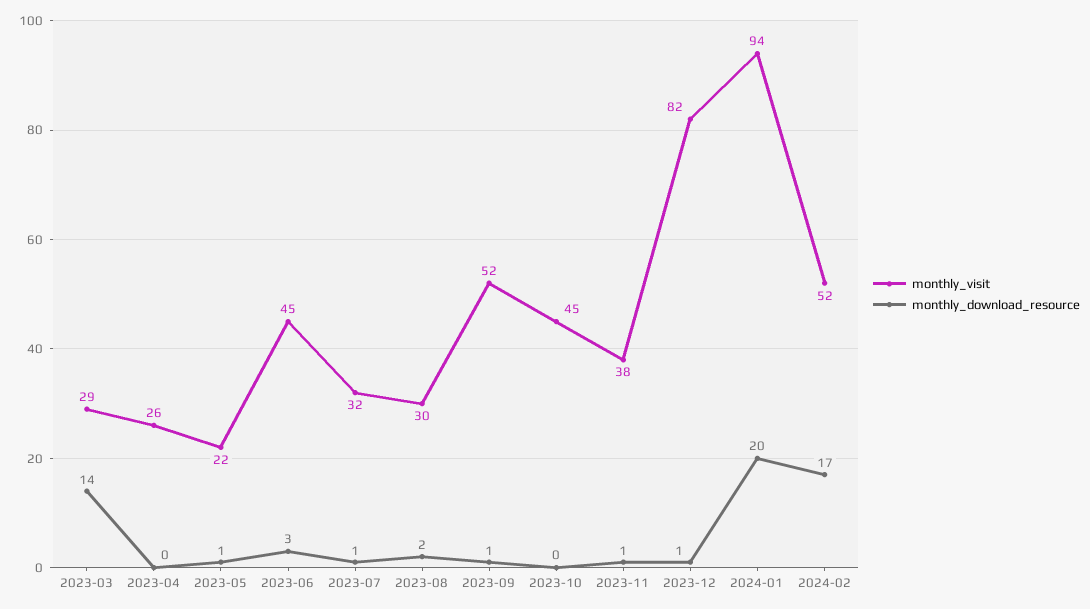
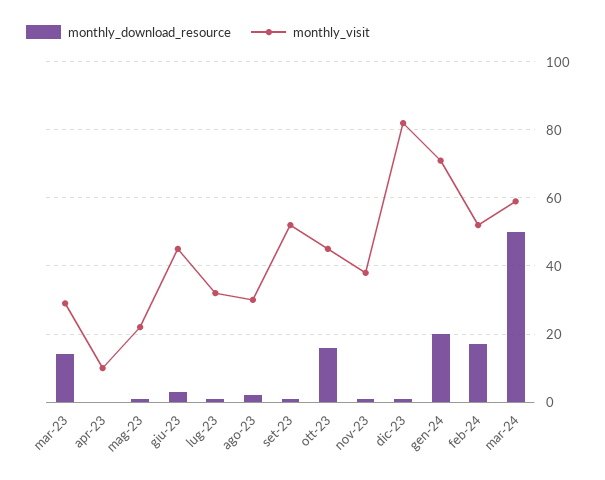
monthly_visit, 2023-04: 26 -> 10
monthly_download_resource, 2023-10: 0 -> 15
monthly_visit, 2024-01: 94 -> 70
monthly_download_resource, mar-24: none -> 50
monthly_visit, mar-24: none -> 60

